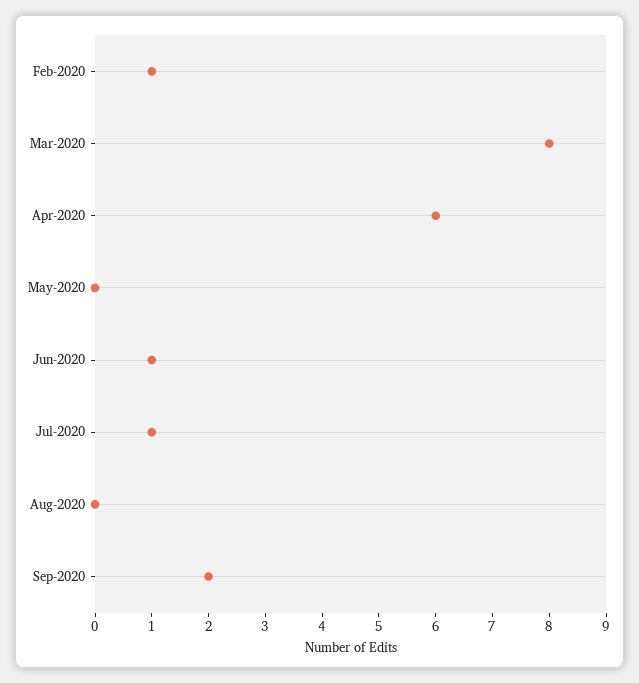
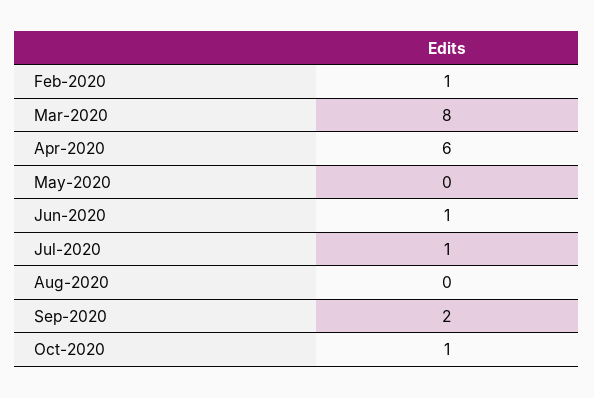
Oct-2020: none -> 1

